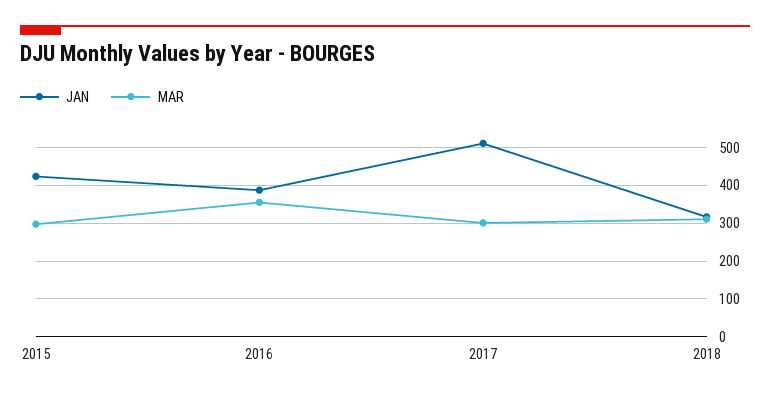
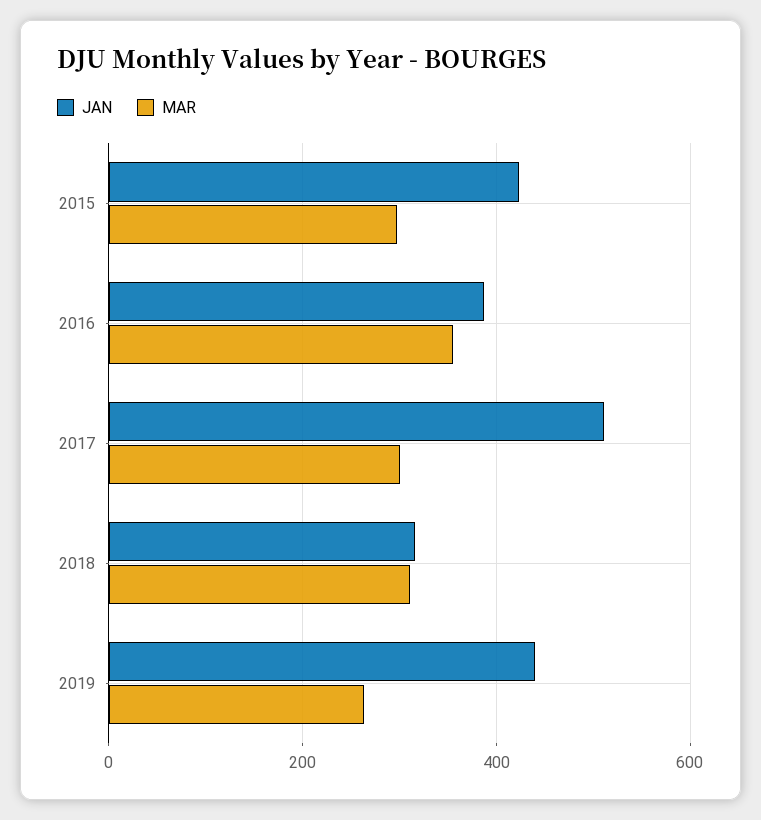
JAN, 2019: none -> 440
MAR, 2019: none -> 260

